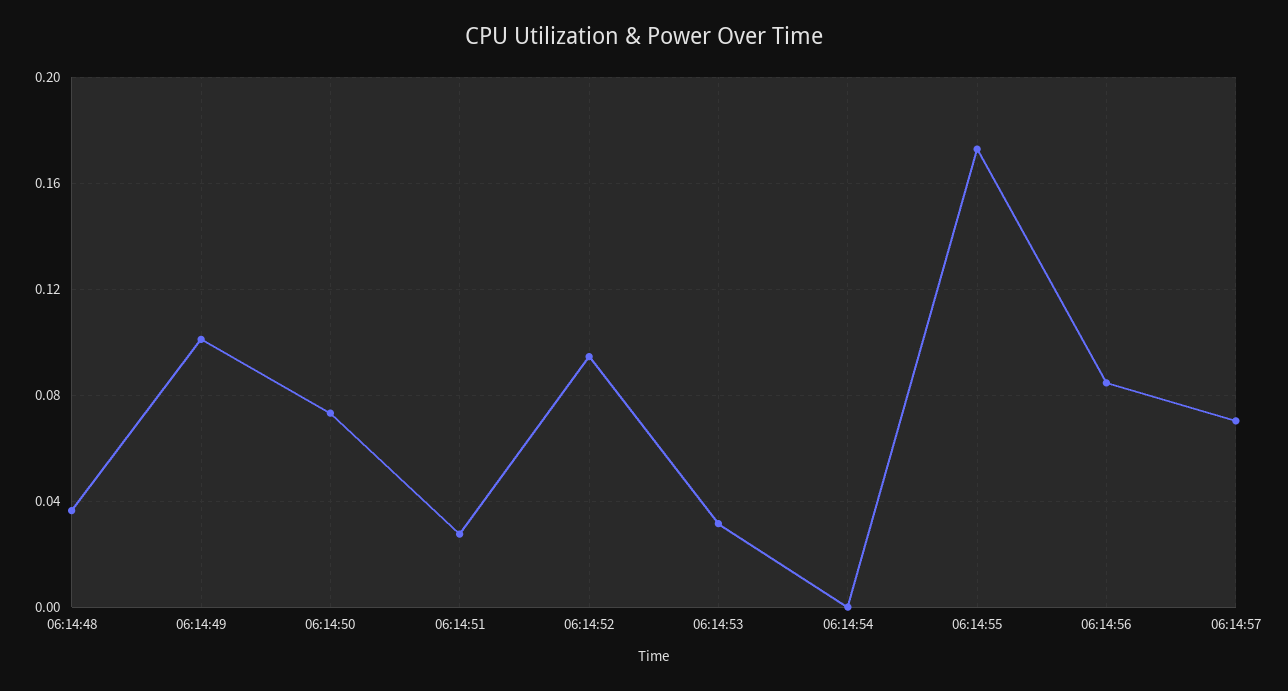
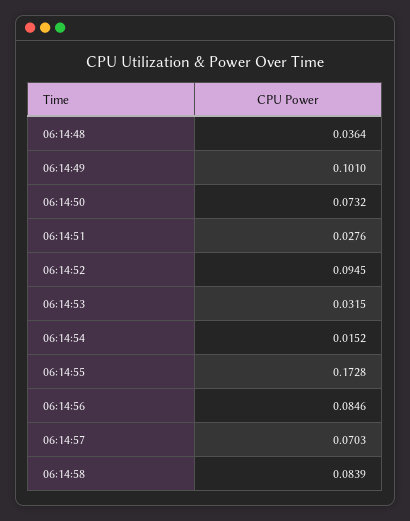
06:14:54: 0 -> 0.0152
06:14:58: none -> 0.0839

